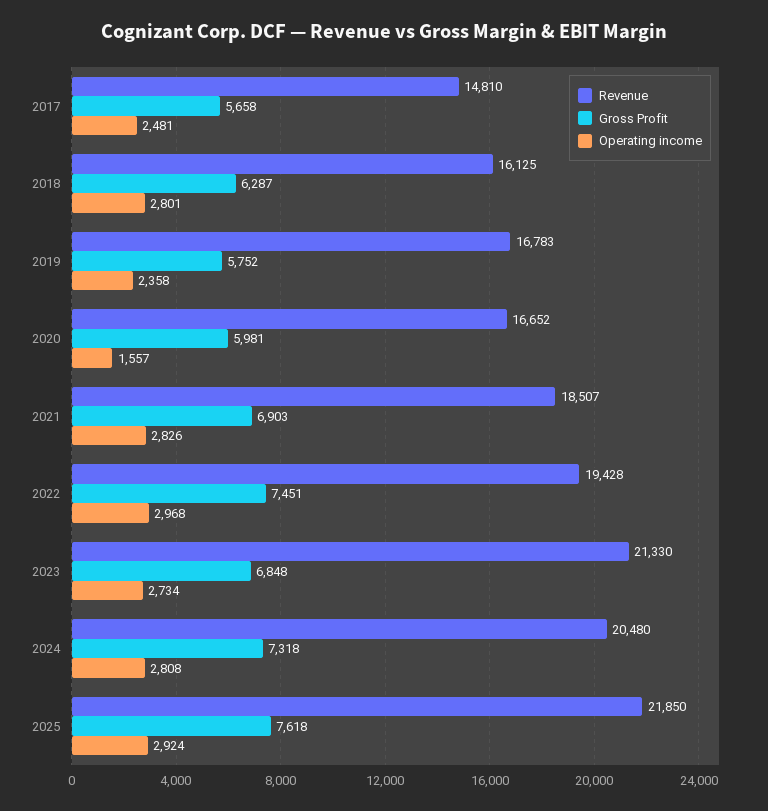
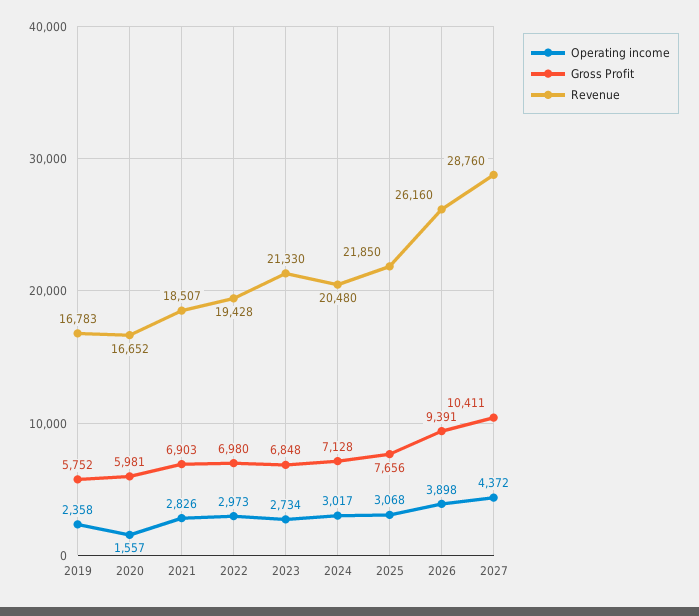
Revenue, 2017: 14810 -> none
Gross Profit, 2017: 5658 -> none
Operating income, 2017: 2481 -> none
Revenue, 2018: 16125 -> none
Gross Profit, 2018: 6287 -> none
Operating income, 2018: 2801 -> none
Gross Profit, 2022: 7451 -> 6980
Operating income, 2022: 2968 -> 2973
Gross Profit, 2024: 7318 -> 7128
Operating income, 2024: 2808 -> 3017
Gross Profit, 2025: 7618 -> 7656
Operating income, 2025: 2924 -> 3068
Operating income, 2026: none -> 3898
Gross Profit, 2026: none -> 9391
Revenue, 2026: none -> 26160
Operating income, 2027: none -> 4372
Gross Profit, 2027: none -> 10411
Revenue, 2027: none -> 28760

